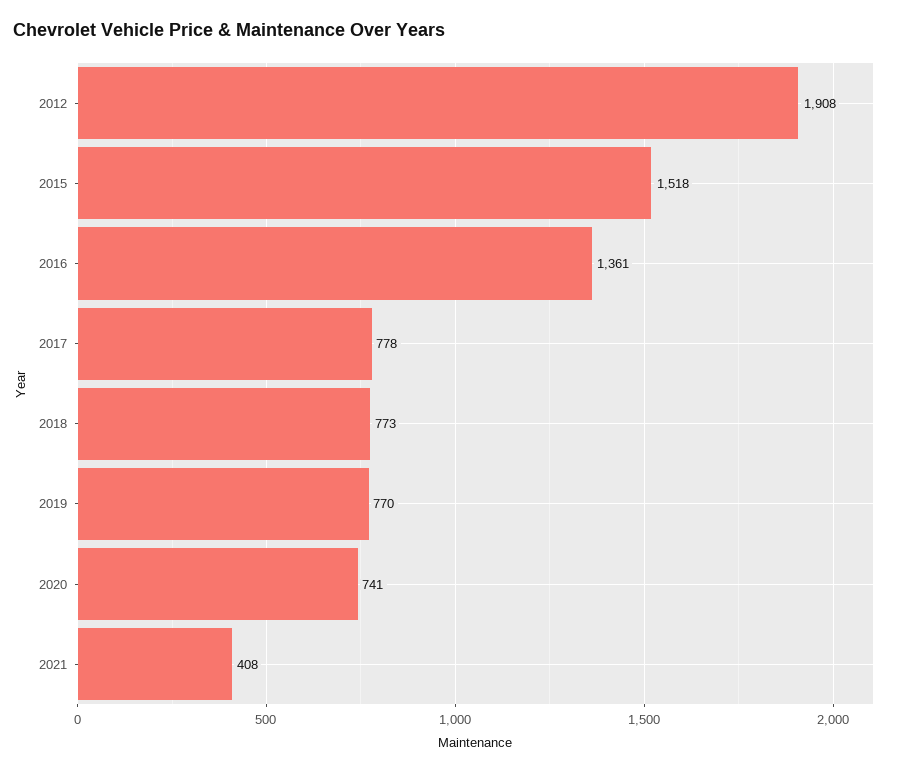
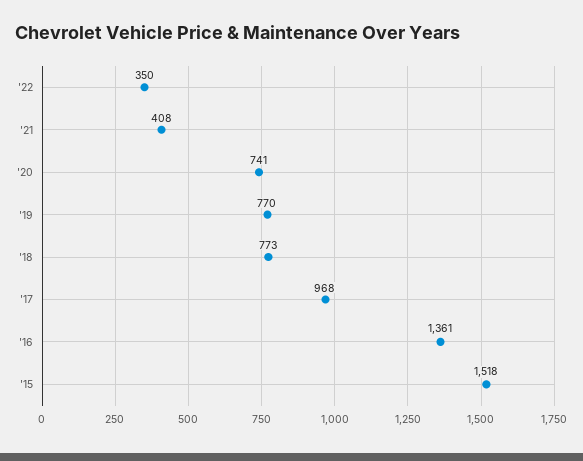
2012: 1908 -> none
2017: 778 -> 968
'22: none -> 350

